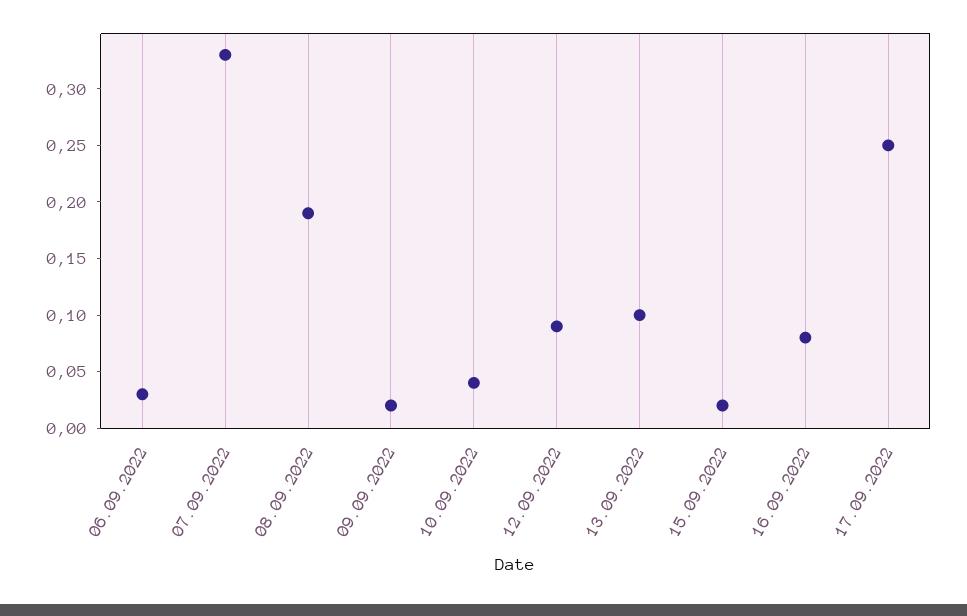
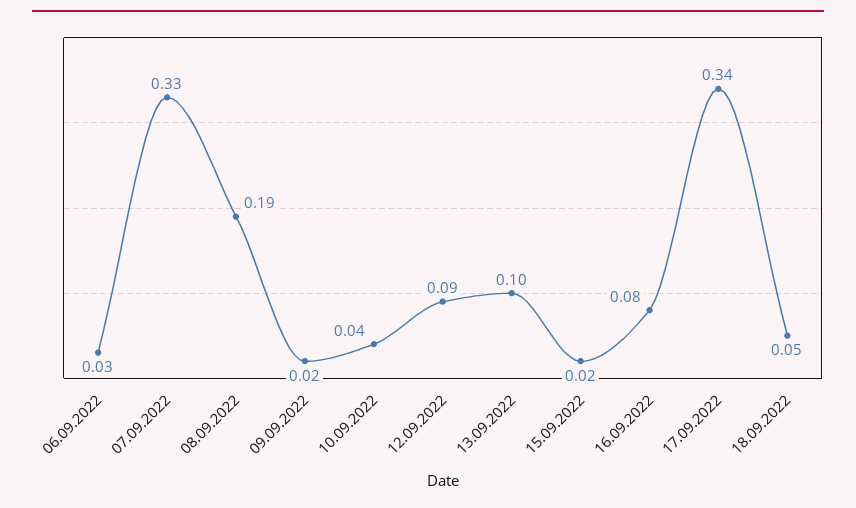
17.09.2022: 0.25 -> 0.34
18.09.2022: none -> 0.05

